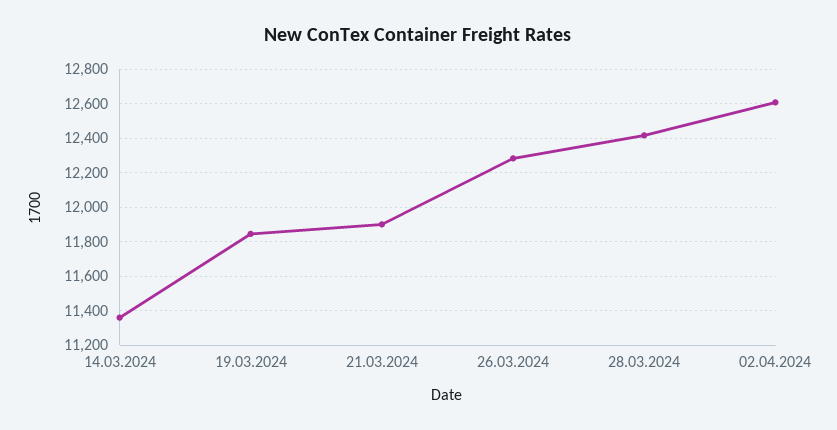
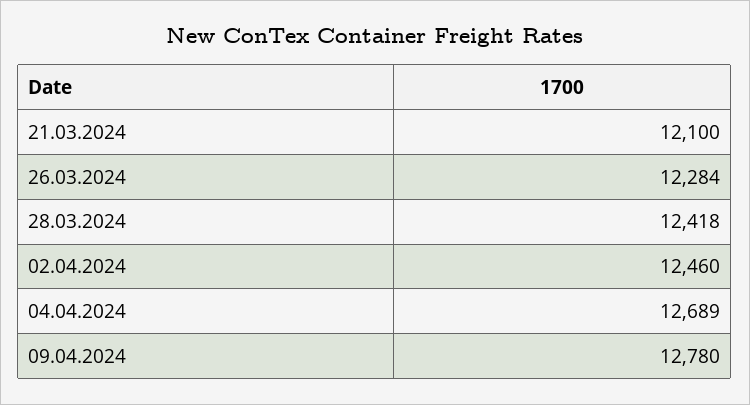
14.03.2024: 11350 -> none
19.03.2024: 11850 -> none
21.03.2024: 11900 -> 12100
02.04.2024: 12600 -> 12460
04.04.2024: none -> 12689
09.04.2024: none -> 12780

